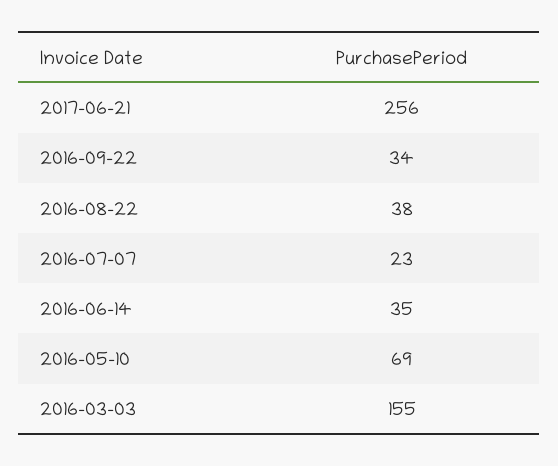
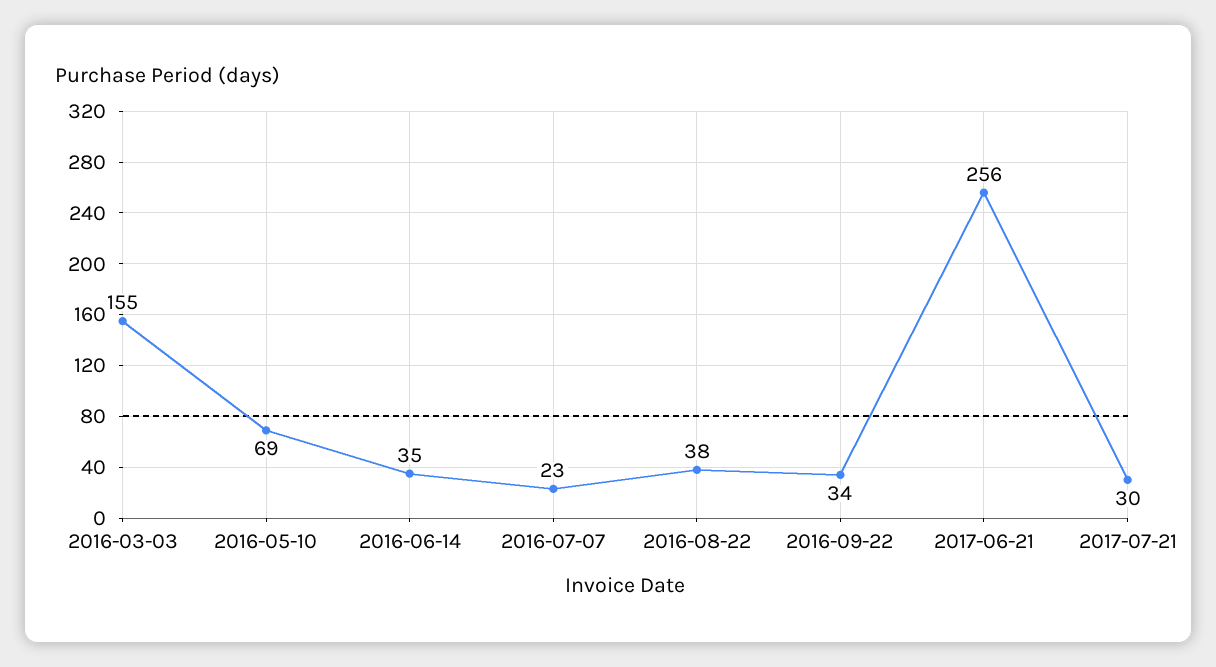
2017-07-21: none -> 30

